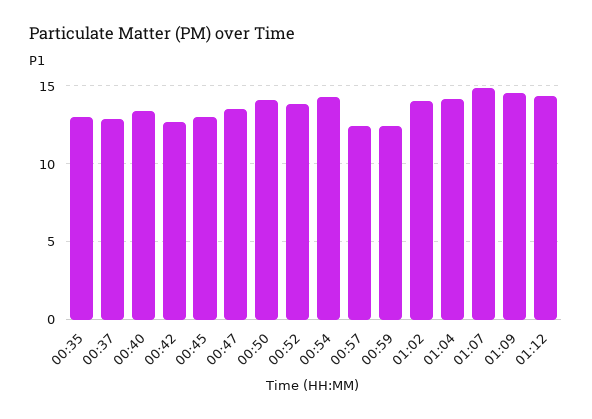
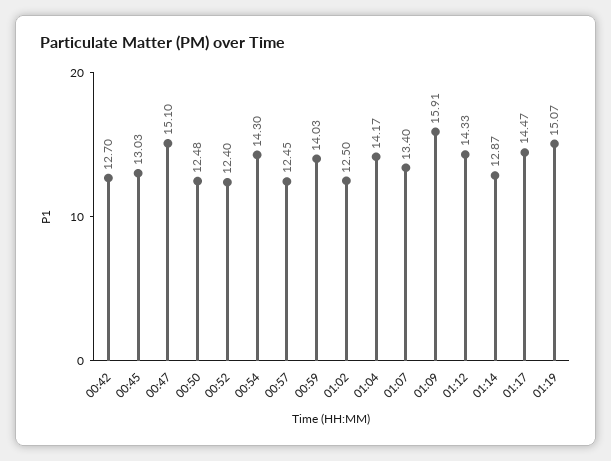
00:35: 13 -> none
00:37: 13 -> none
00:40: 13.5 -> none
00:47: 13.5 -> 15.1
00:50: 14 -> 12.48
00:52: 14 -> 12.4
00:59: 12.5 -> 14.03
01:02: 14 -> 12.5
01:07: 15 -> 13.4
01:09: 14.5 -> 15.91
01:14: none -> 12.87
01:17: none -> 14.47
01:19: none -> 15.07

